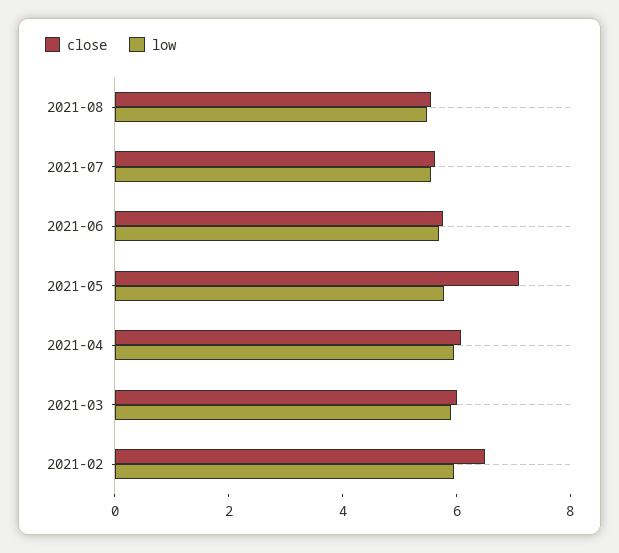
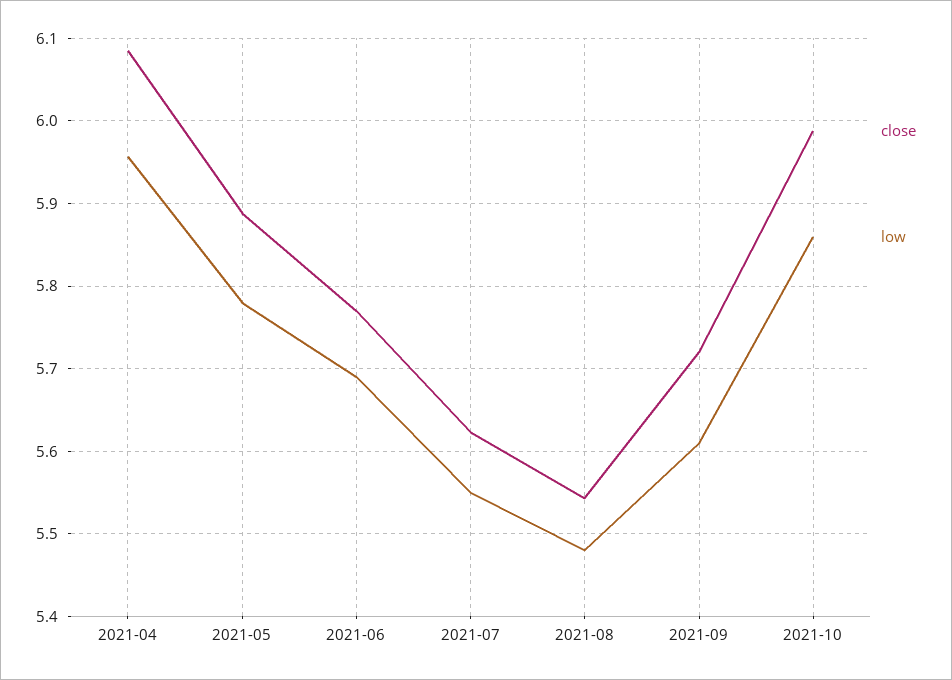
close, 2021-05: 7 -> 5.89
close, 2021-03: 6 -> none
low, 2021-03: 6 -> none
close, 2021-02: 6.5 -> none
low, 2021-02: 6 -> none
close, 2021-09: none -> 5.72
low, 2021-09: none -> 5.61
close, 2021-10: none -> 5.99
low, 2021-10: none -> 5.86

